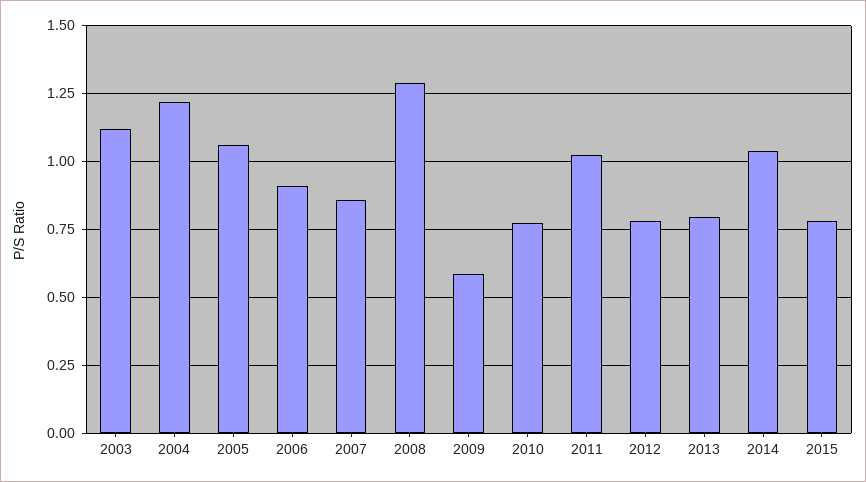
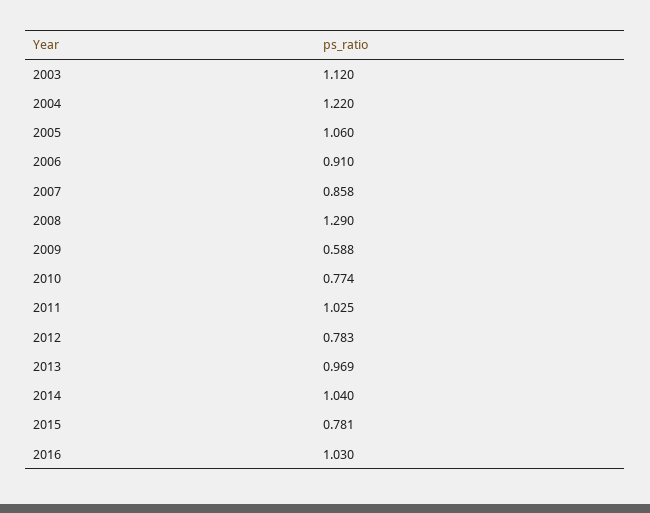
2013: 0.8 -> 0.969
2016: none -> 1.03

